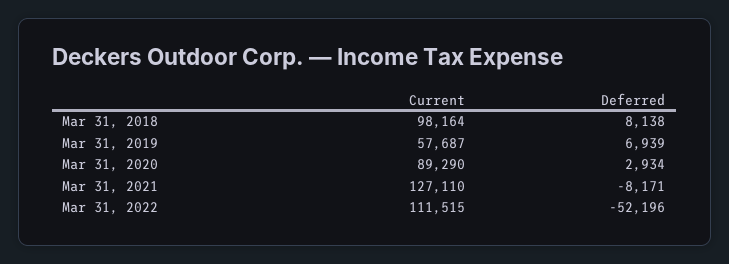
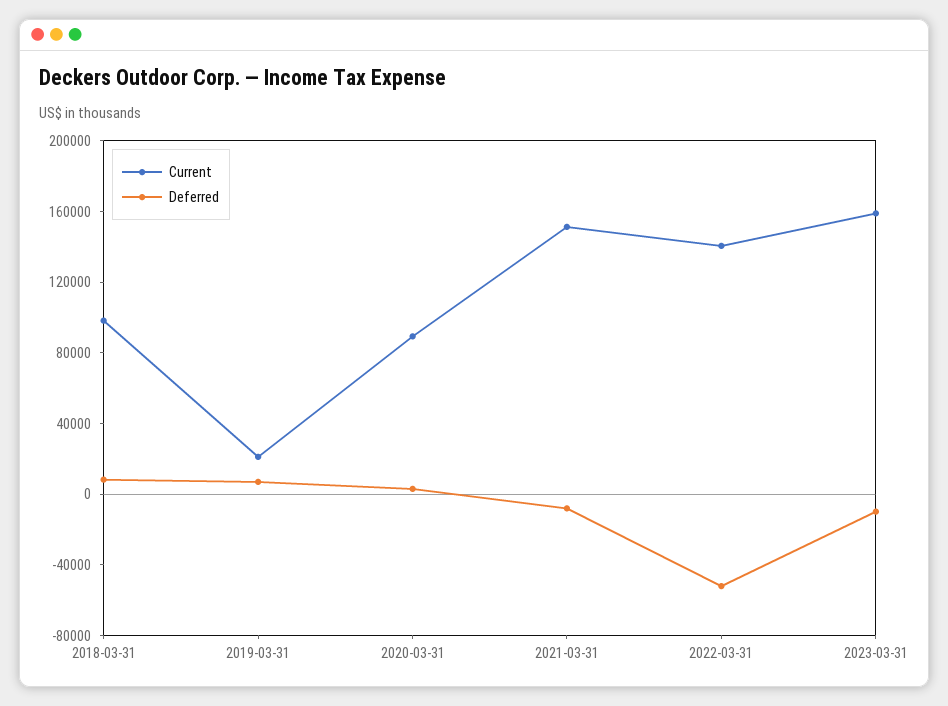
Current, Mar 31, 2019: 57687 -> 20000
Current, Mar 31, 2021: 127110 -> 150000
Current, Mar 31, 2022: 111515 -> 140000
Current, 2023-03-31: none -> 160000
Deferred, 2023-03-31: none -> -10000

